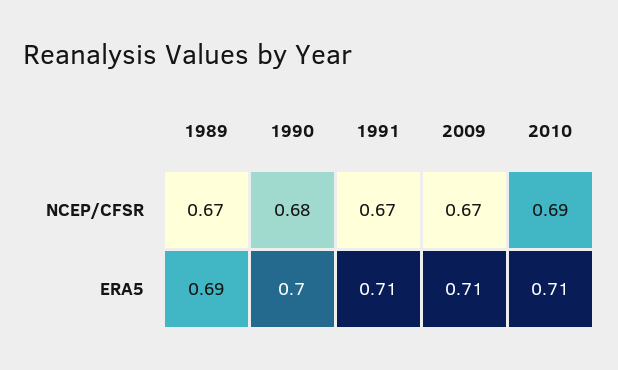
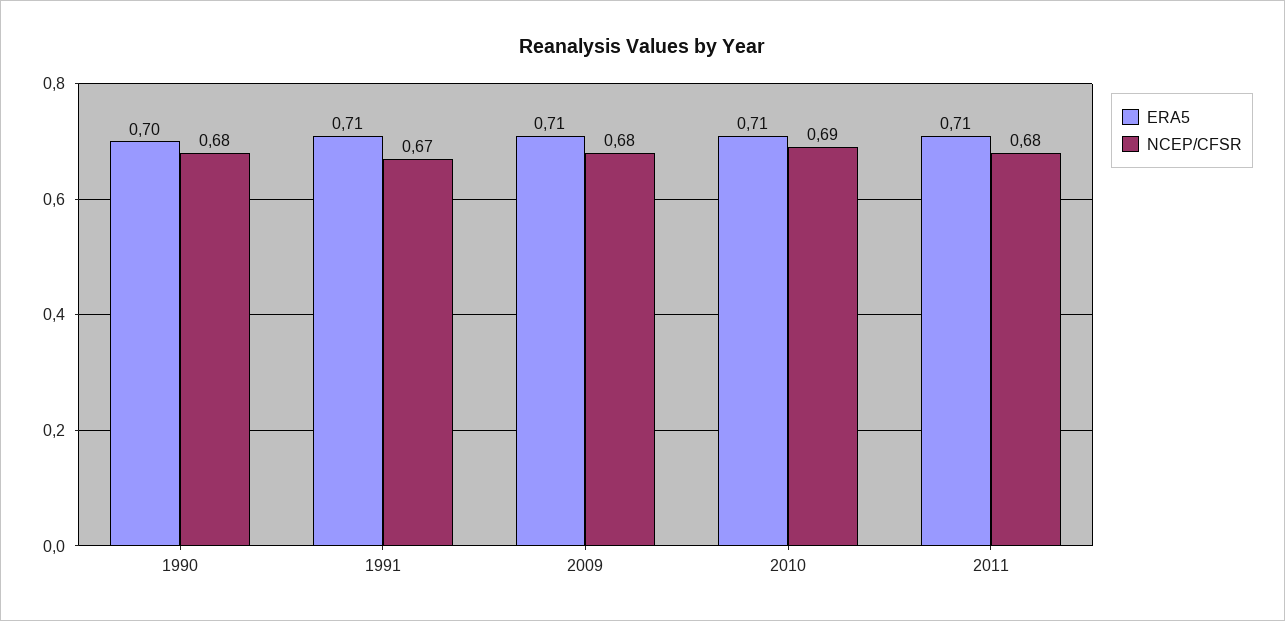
NCEP/CFSR, 1989: 0.67 -> none
NCEP/CFSR, 2009: 0.67 -> 0.68
ERA5, 1989: 0.69 -> none
ERA5, 2011: none -> 0.71
NCEP/CFSR, 2011: none -> 0.68

